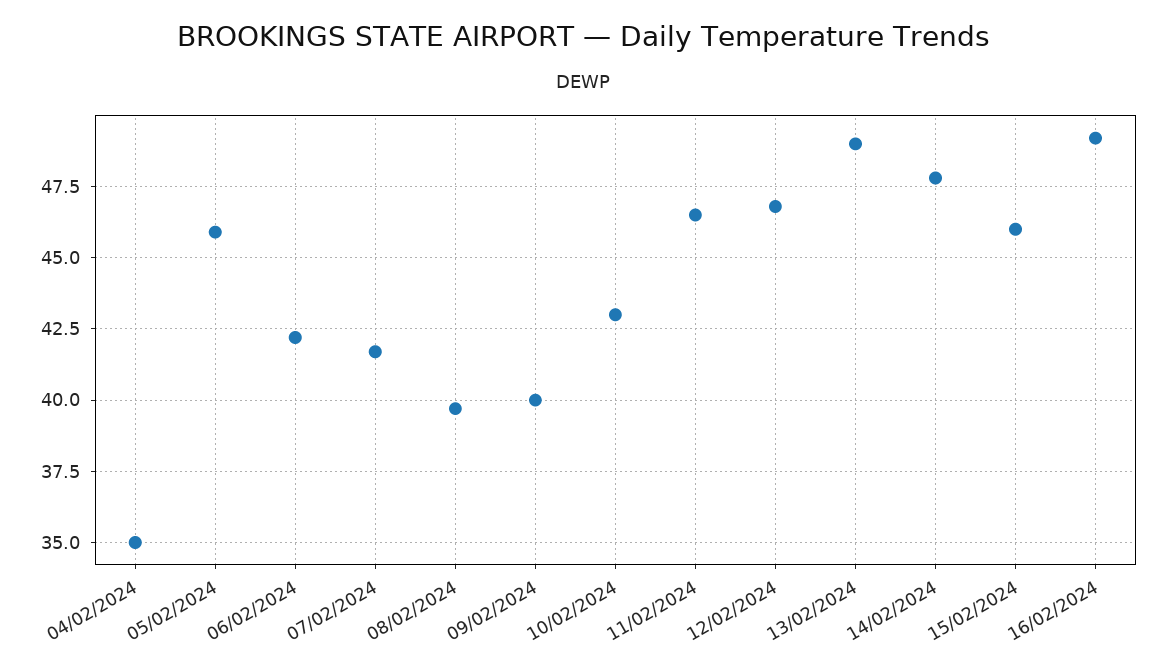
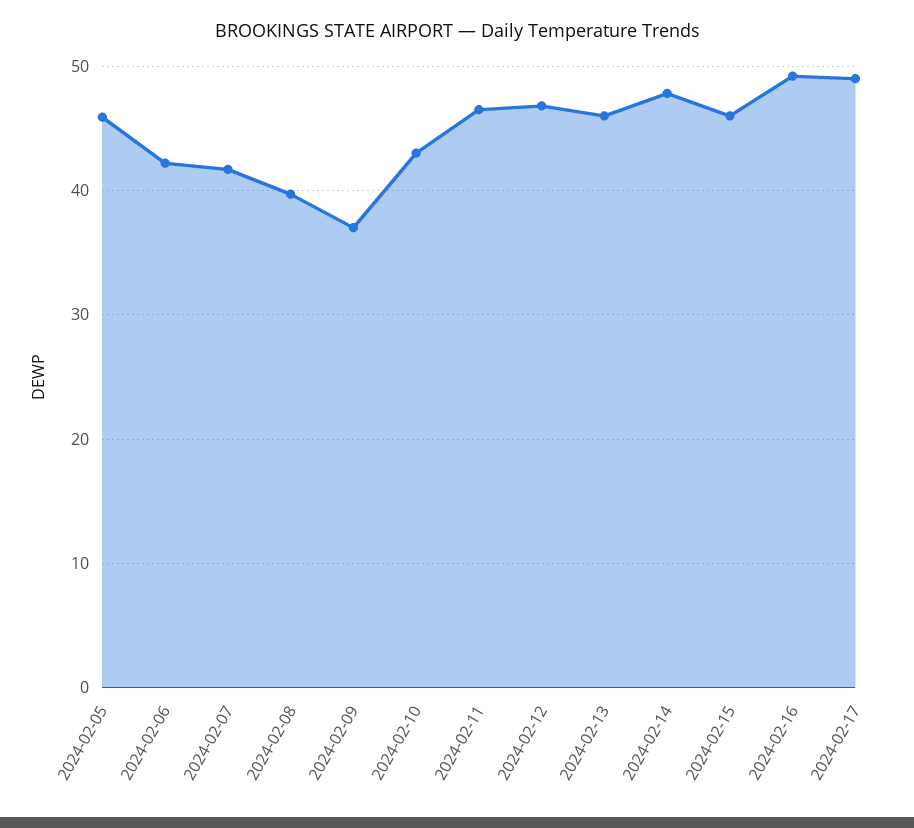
04/02/2024: 35 -> none
09/02/2024: 40 -> 37
13/02/2024: 49 -> 46
2024-02-17: none -> 49

